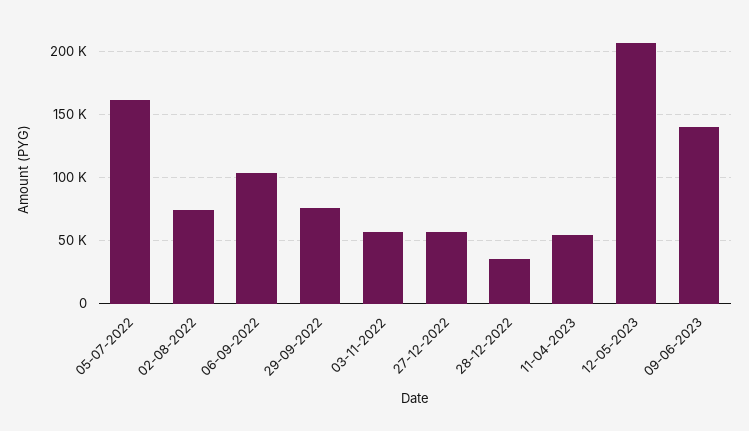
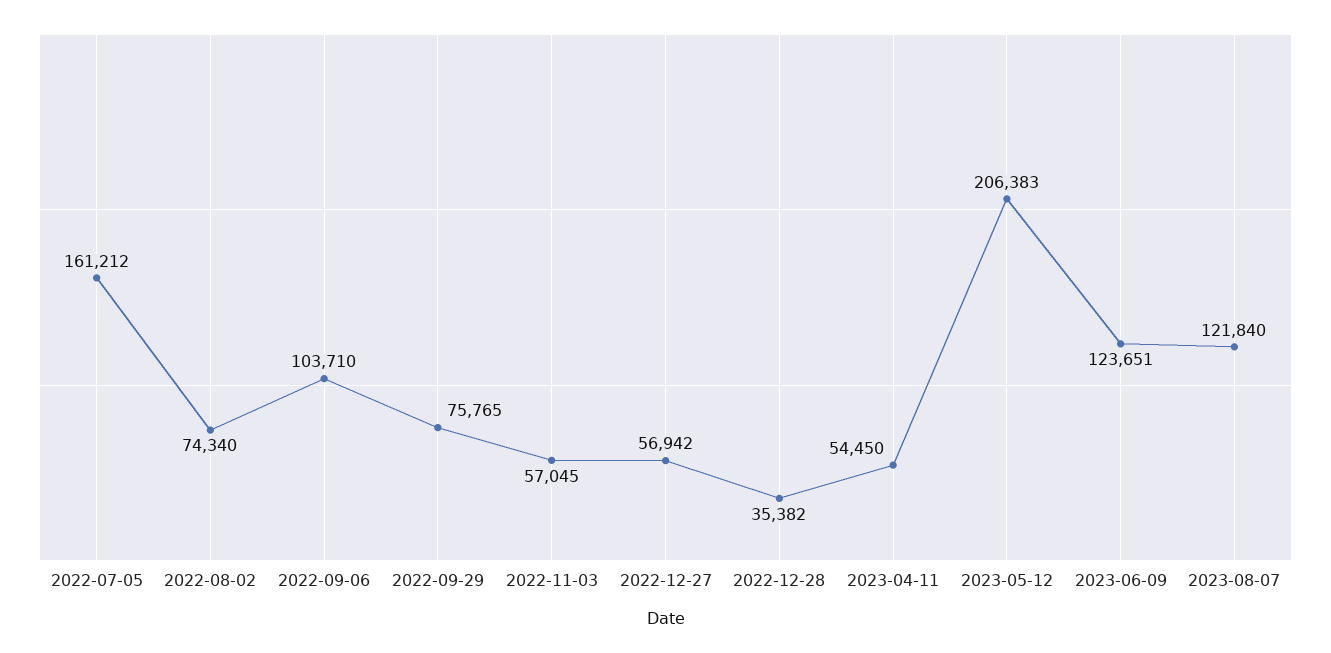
09-06-2023: 140000 -> 123651
2023-08-07: none -> 121840

